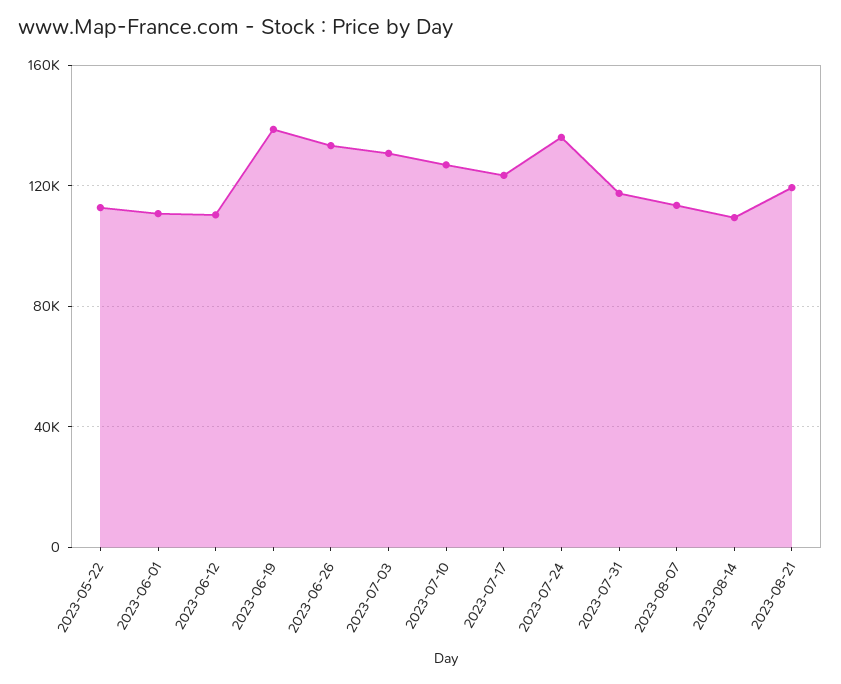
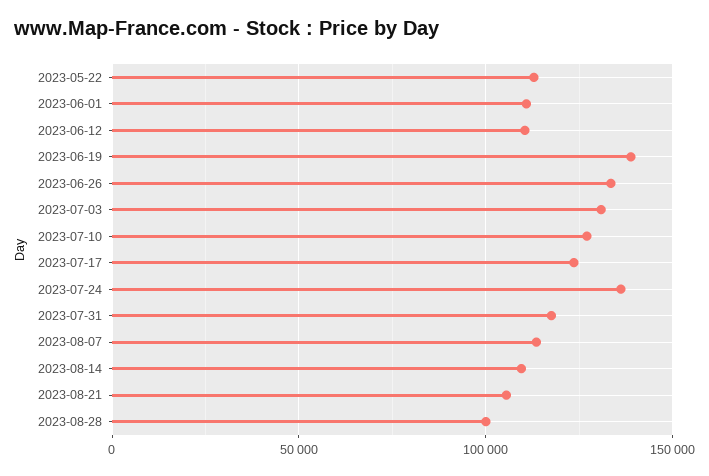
2023-08-21: 120000 -> 105000
2023-08-28: none -> 100000

